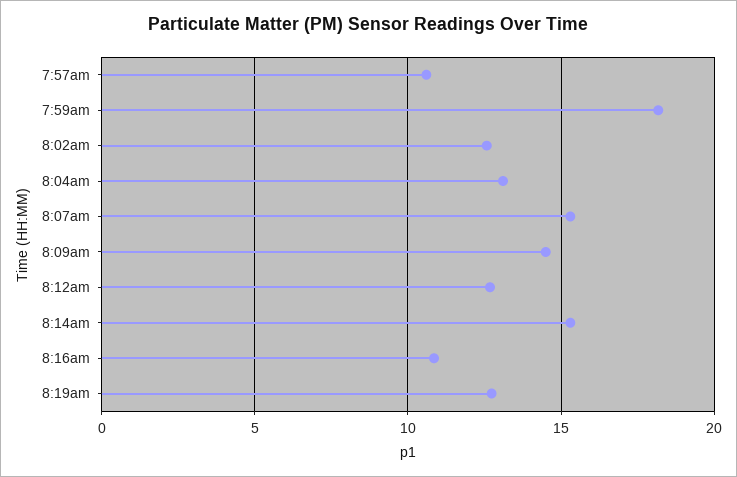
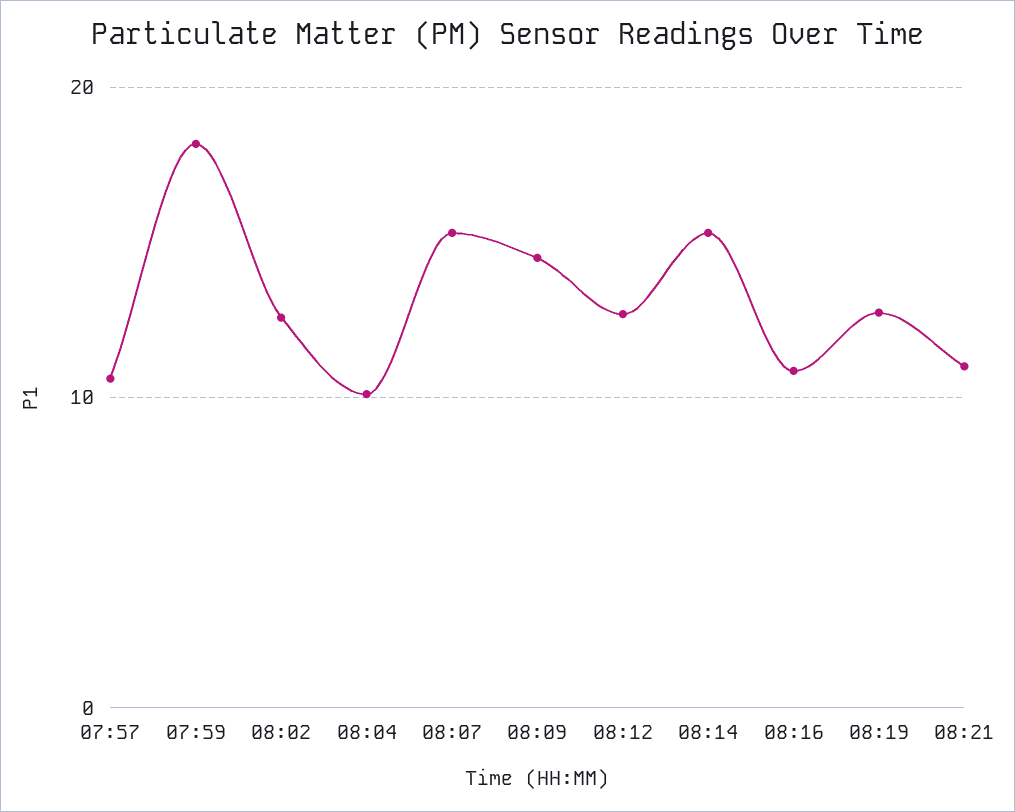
8:04am: 13 -> 10
08:21: none -> 11

